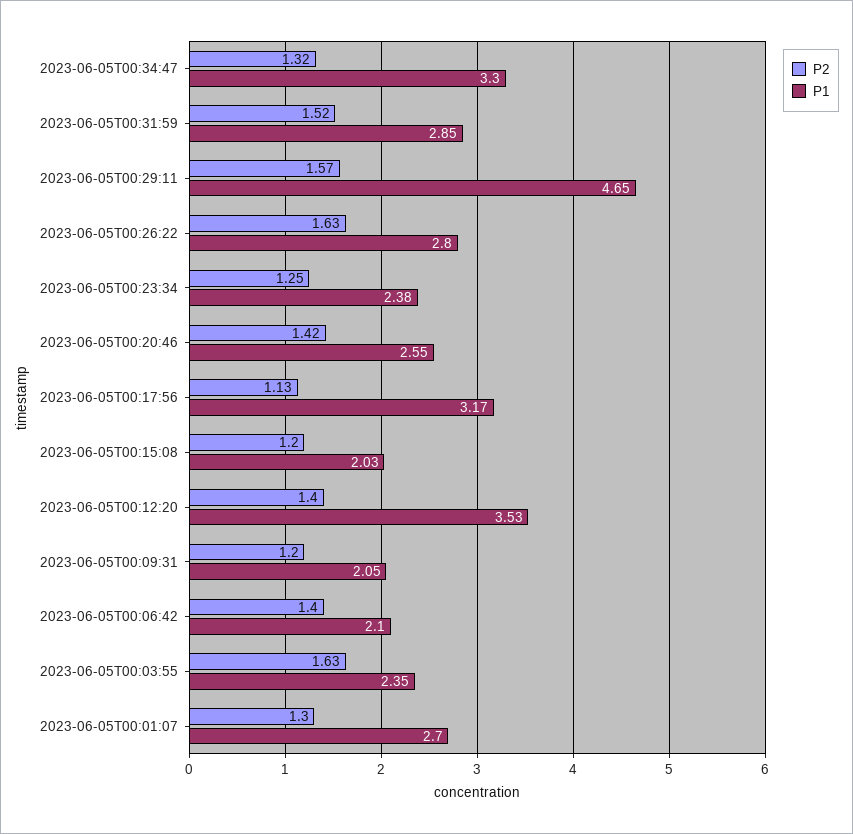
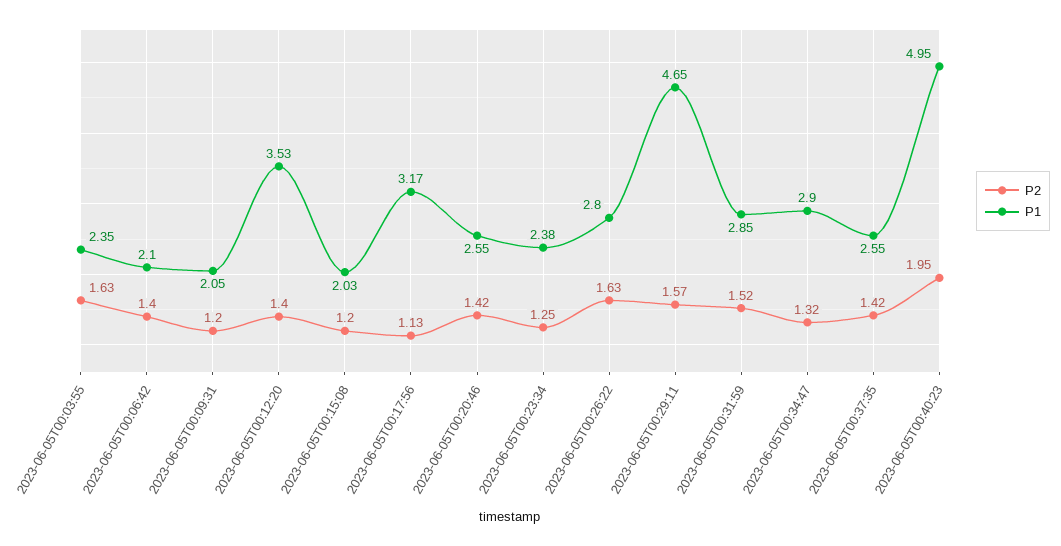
P1, 2023-06-05T00:34:47: 3.3 -> 2.9
P2, 2023-06-05T00:01:07: 1.3 -> none
P1, 2023-06-05T00:01:07: 2.7 -> none
P2, 2023-06-05T00:37:35: none -> 1.42
P1, 2023-06-05T00:37:35: none -> 2.55
P2, 2023-06-05T00:40:23: none -> 1.95
P1, 2023-06-05T00:40:23: none -> 4.95

